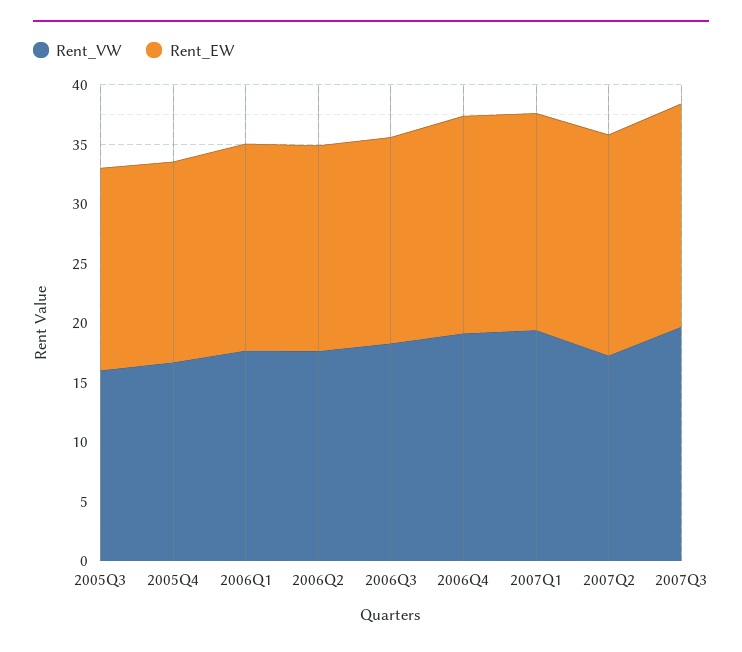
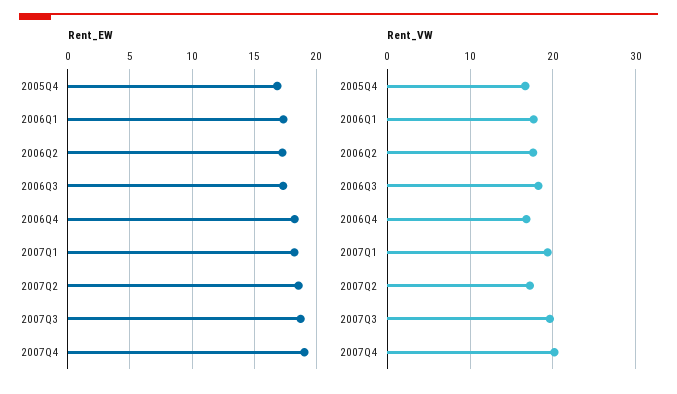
Rent_VW, 2005Q3: 16 -> none
Rent_EW, 2005Q3: 17 -> none
Rent_VW, 2006Q4: 19 -> 17
Rent_EW, 2007Q4: none -> 19
Rent_VW, 2007Q4: none -> 20

